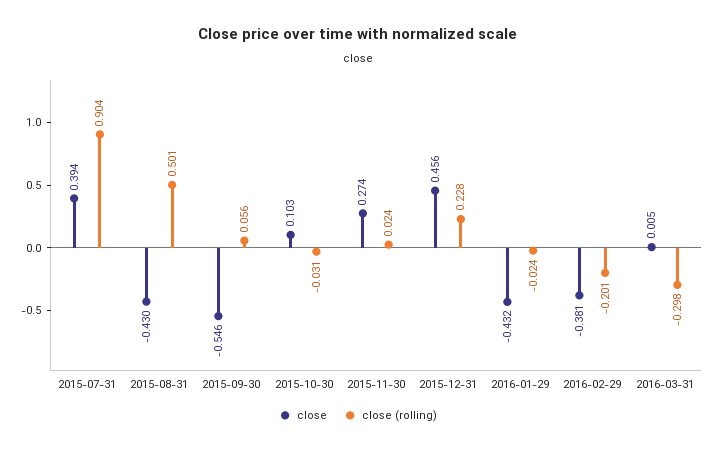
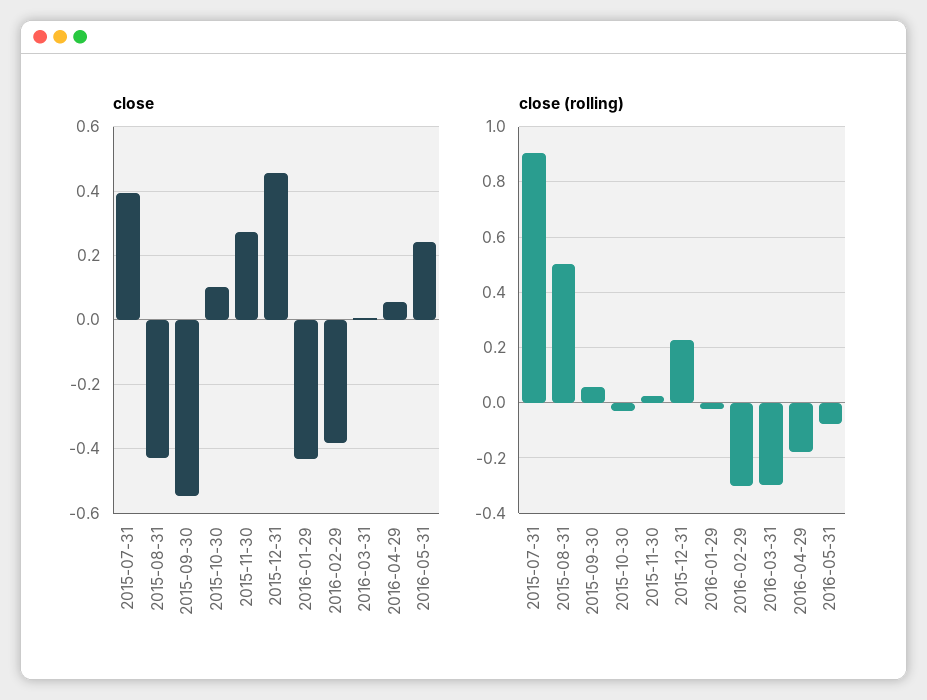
close (rolling), 2016-02-29: -0.201 -> -0.3
close, 2016-04-29: none -> 0.06
close, 2016-05-31: none -> 0.24
close (rolling), 2016-04-29: none -> -0.175
close (rolling), 2016-05-31: none -> -0.075

